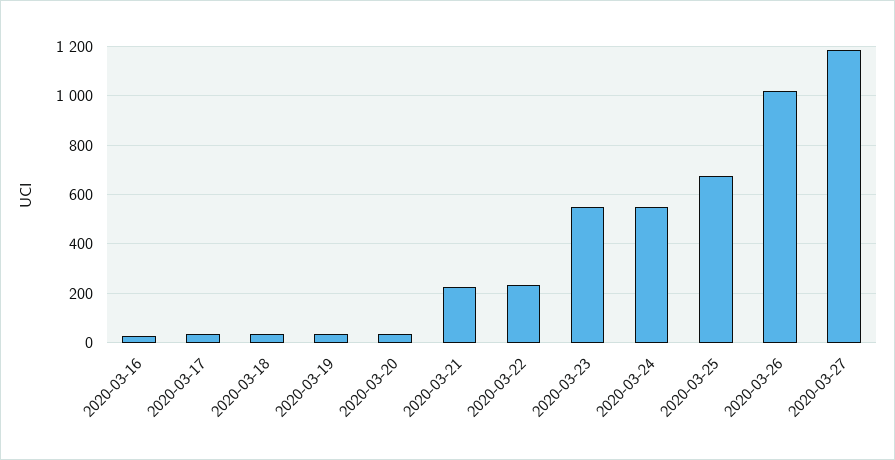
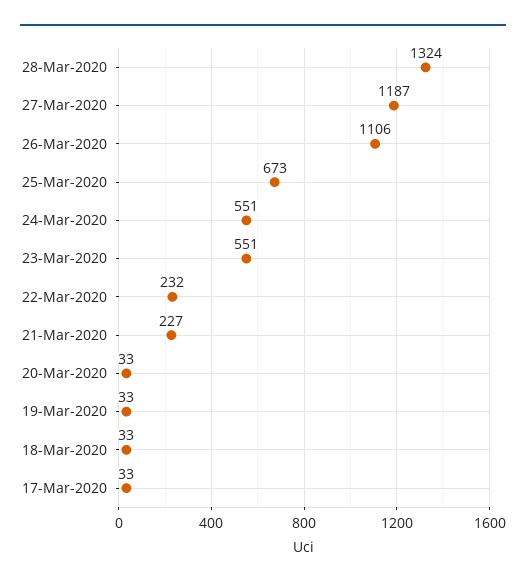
2020-03-16: 25 -> none
2020-03-26: 1025 -> 1106
28-Mar-2020: none -> 1324

